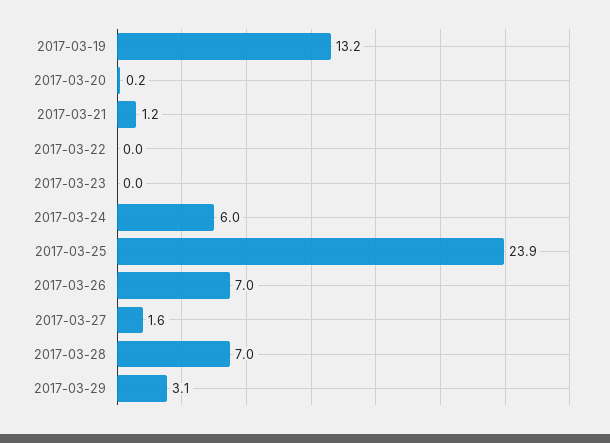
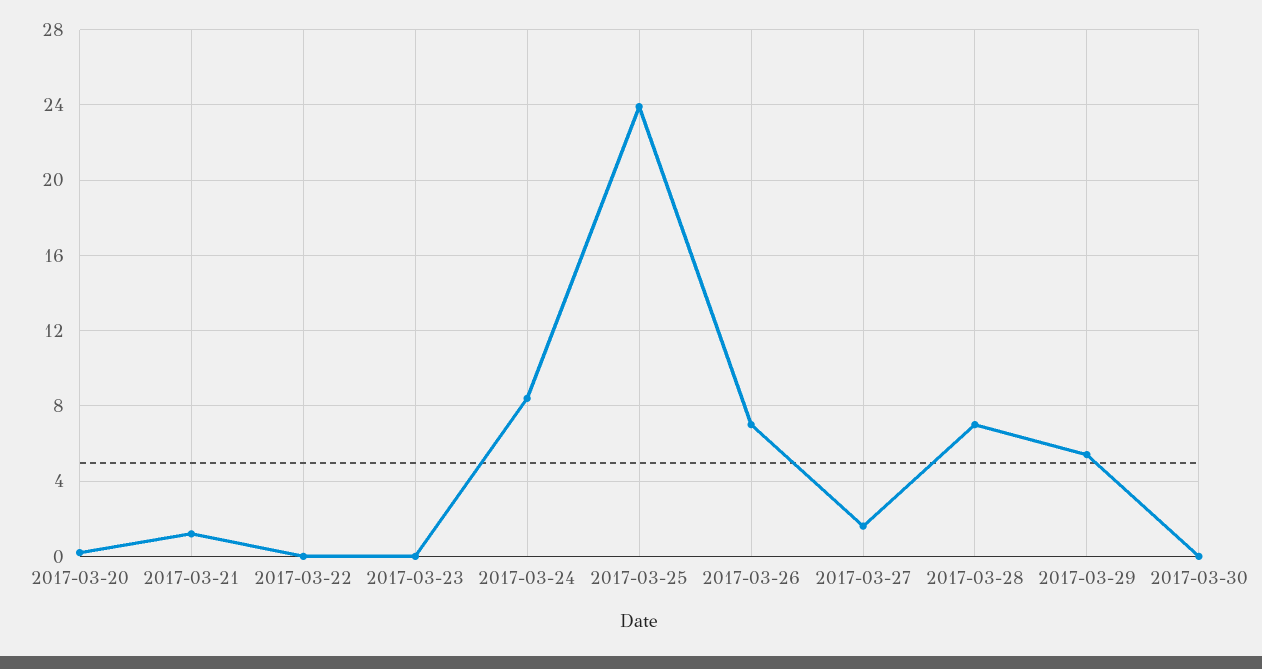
2017-03-19: 13.2 -> none
2017-03-24: 6 -> 8.5
2017-03-29: 3.1 -> 5.5
2017-03-30: none -> 0

